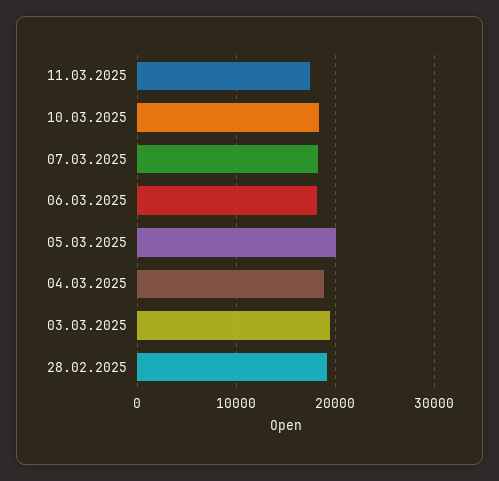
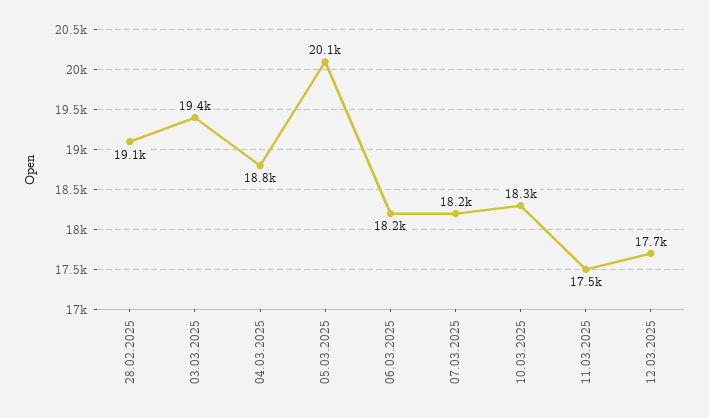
12.03.2025: none -> 17700

